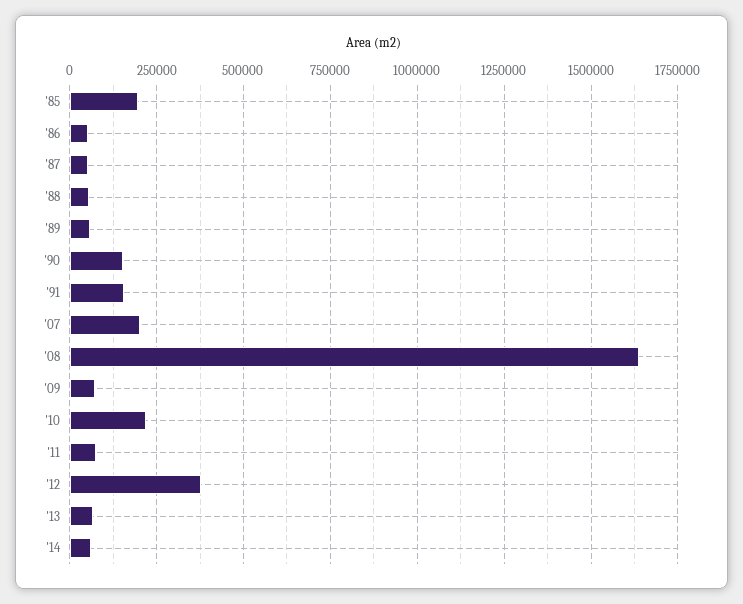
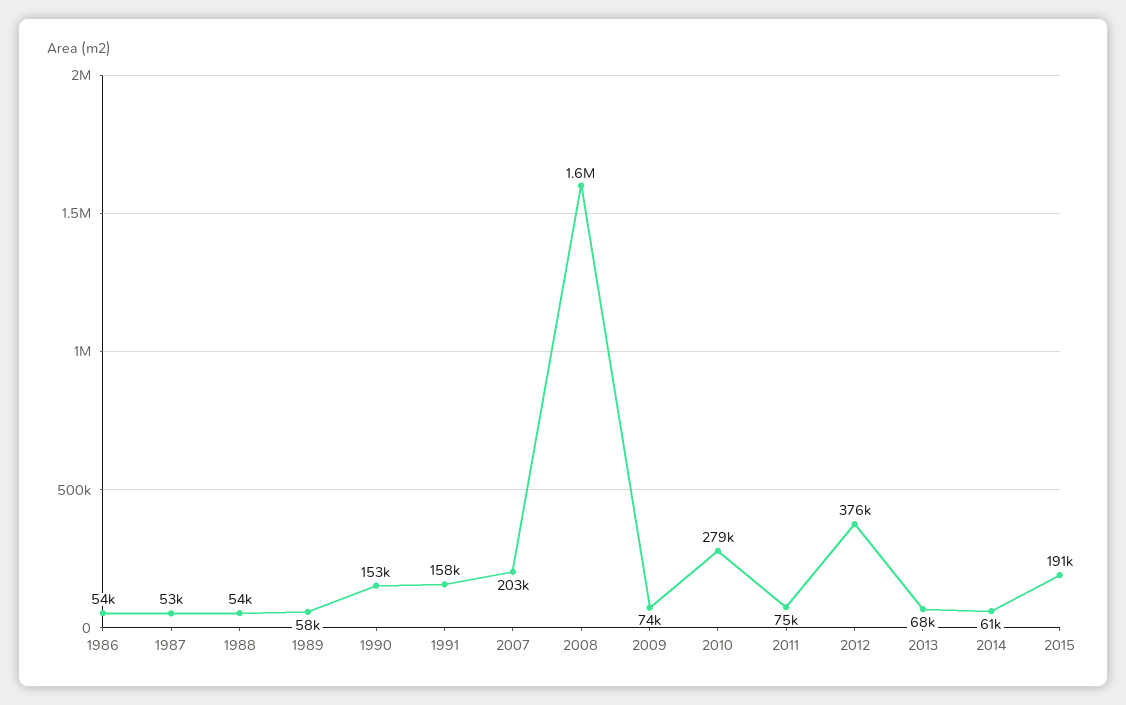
'85: 200000 -> none
'10: 225000 -> 279000
2015: none -> 191000

